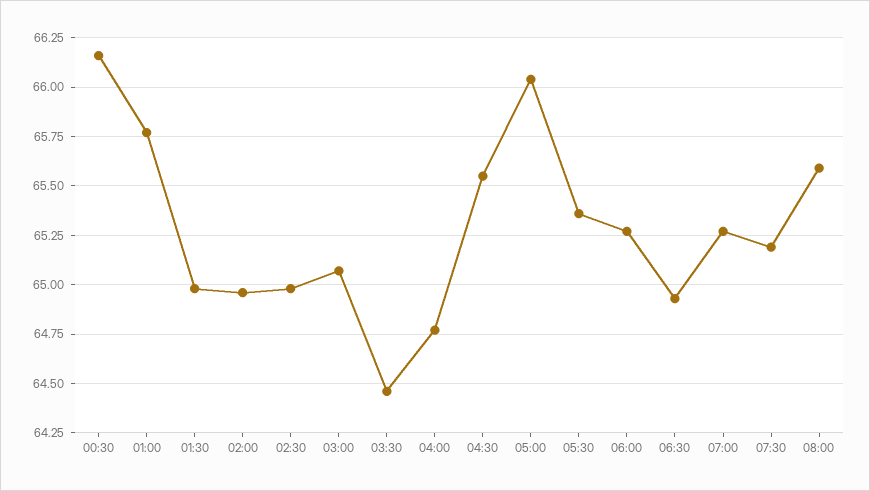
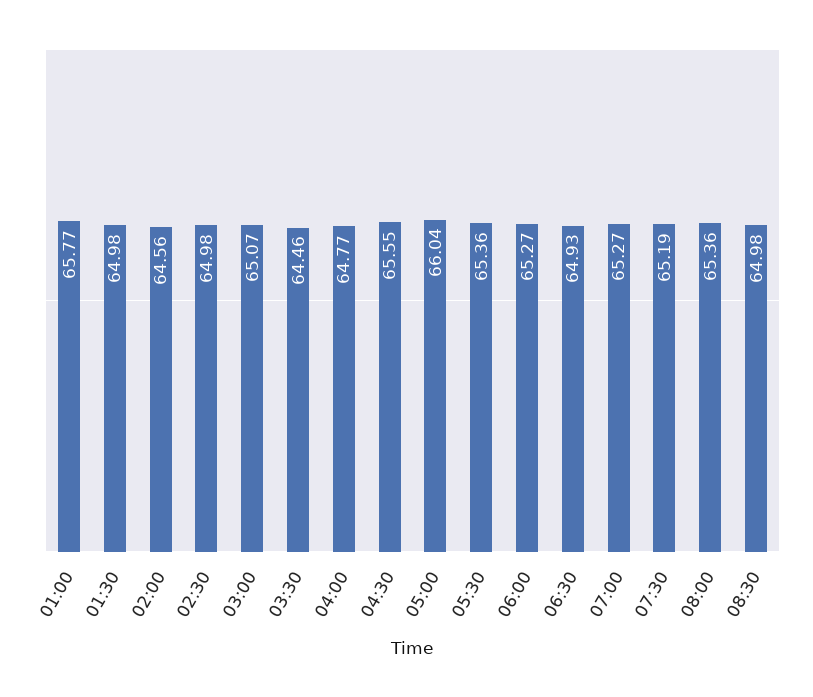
00:30: 66.15 -> none
02:00: 64.95 -> 64.56
08:00: 65.6 -> 65.36
08:30: none -> 64.98

